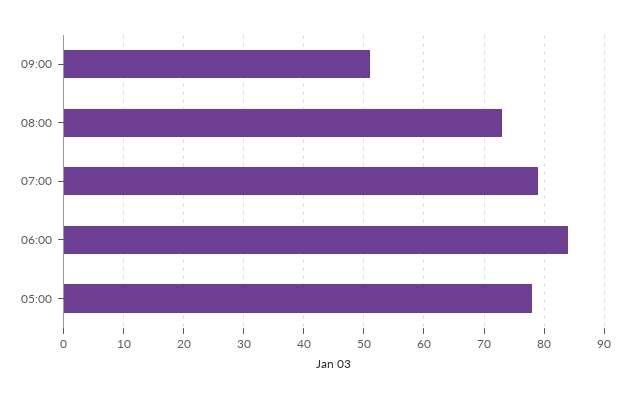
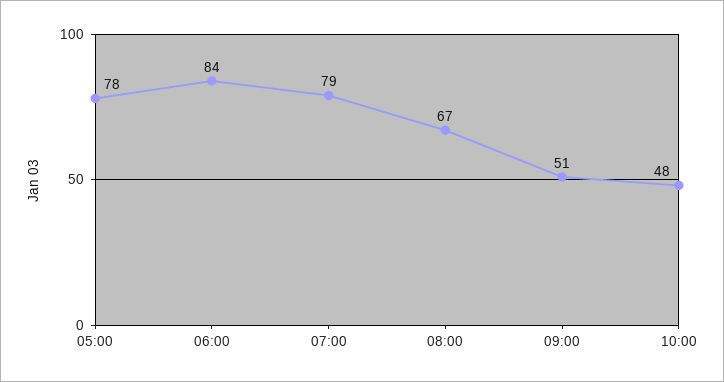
08:00: 73 -> 67
10:00: none -> 48

